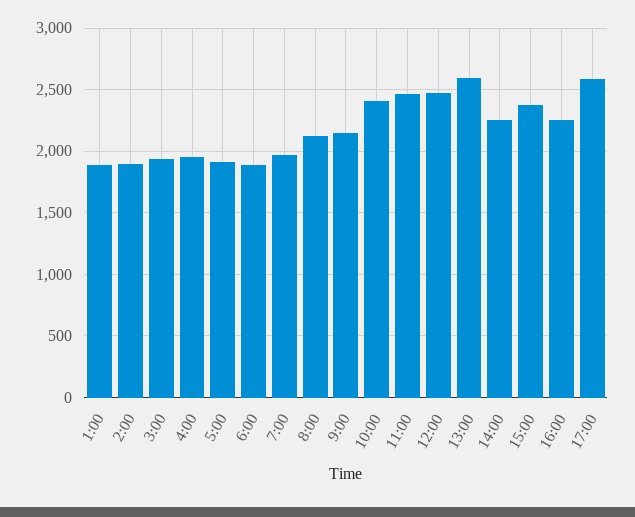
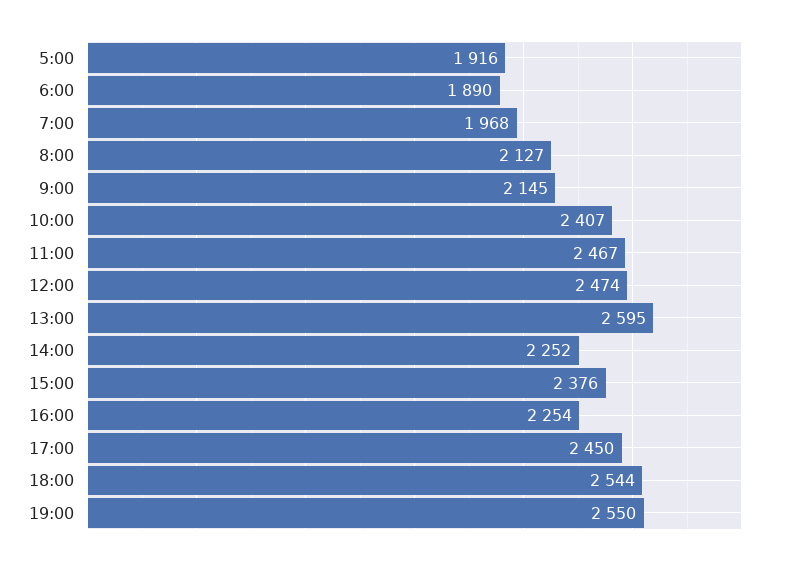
1:00: 1900 -> none
2:00: 1900 -> none
3:00: 1950 -> none
4:00: 1950 -> none
17:00: 2600 -> 2450
18:00: none -> 2544
19:00: none -> 2550

